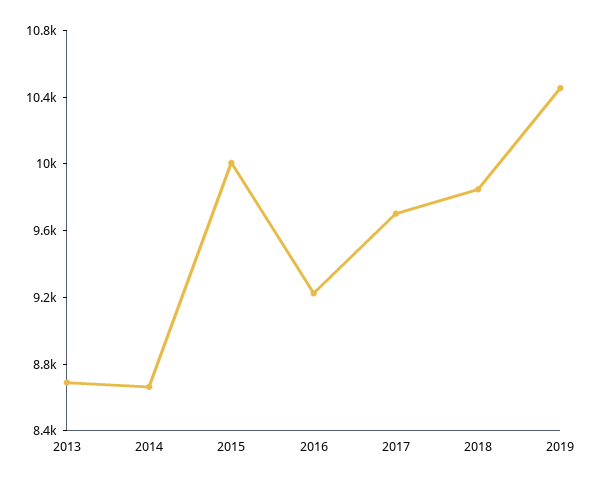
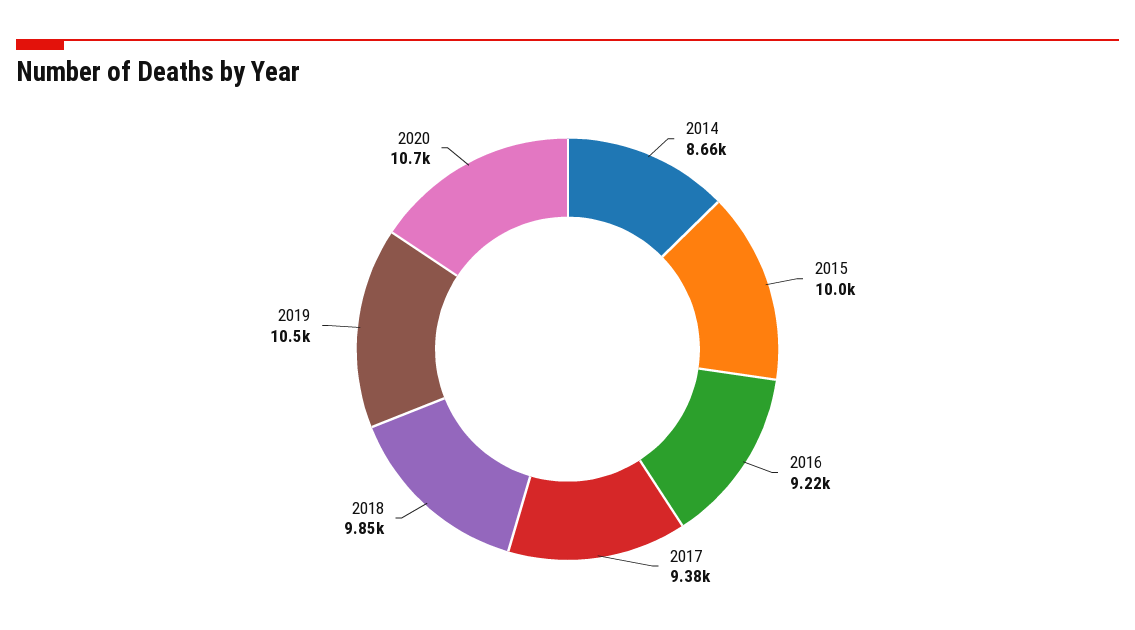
2013: 8700 -> none
2017: 9700 -> 9380
2020: none -> 10700

